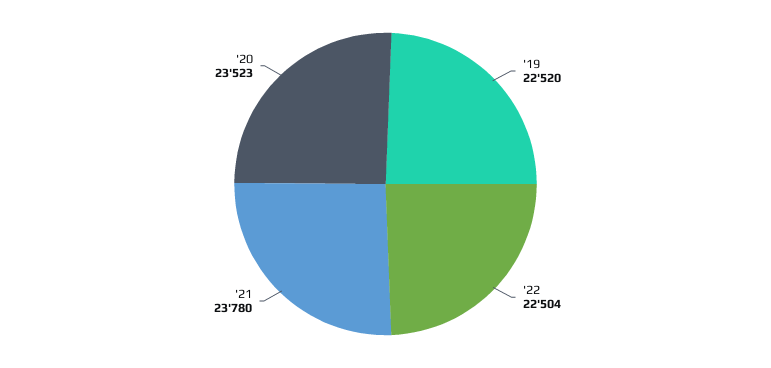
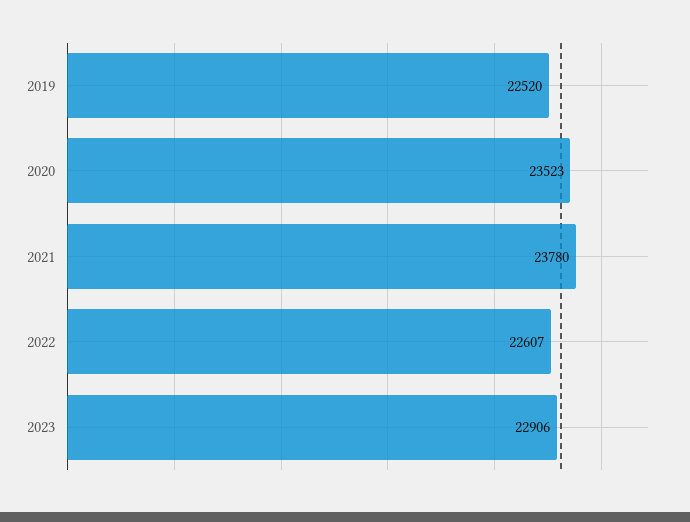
'22: 22504 -> 22607
2023: none -> 22906

